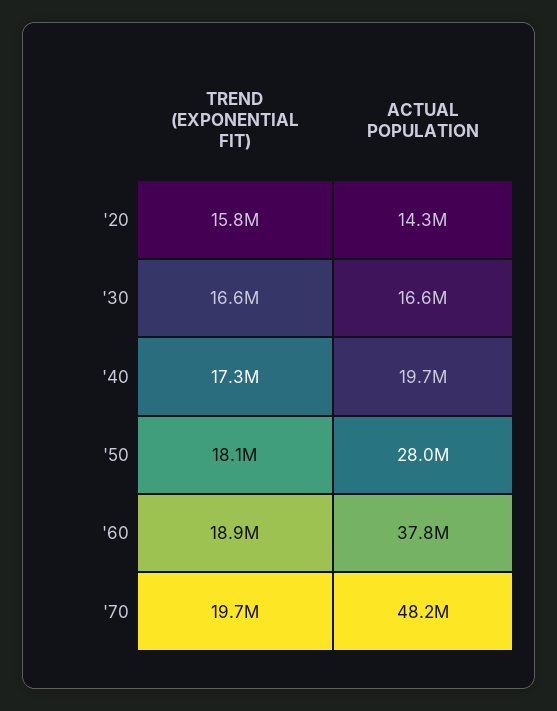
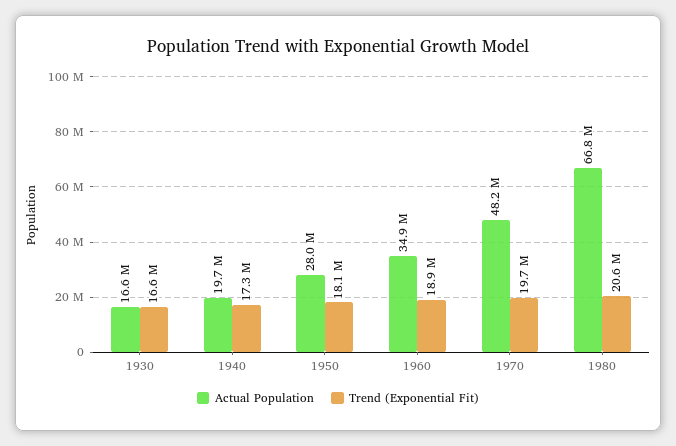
TREND (EXPONENTIAL FIT), '20: 15800000 -> none
ACTUAL POPULATION, '20: 14300000 -> none
ACTUAL POPULATION, '60: 37800000 -> 34900000
ACTUAL POPULATION, 1980: none -> 66800000
TREND (EXPONENTIAL FIT), 1980: none -> 20600000

